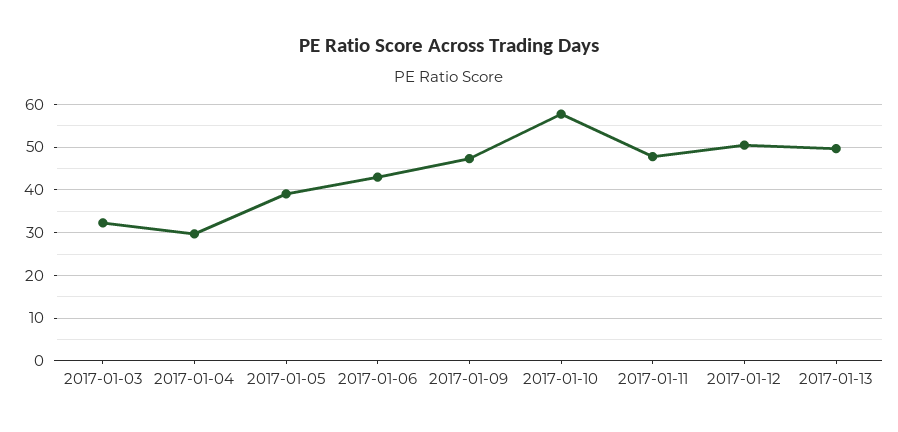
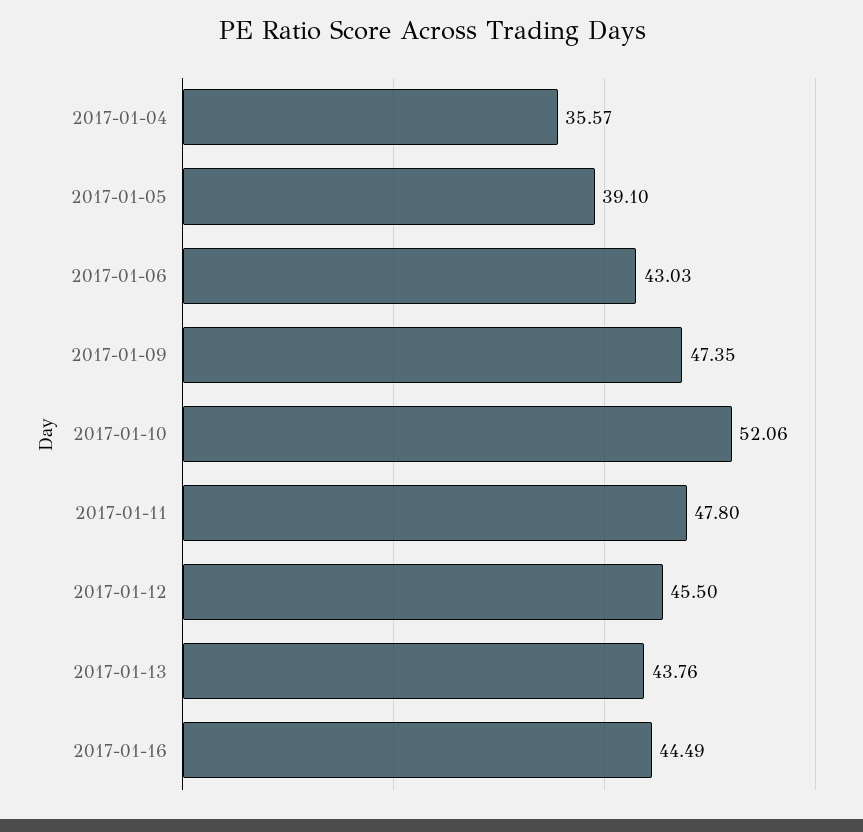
2017-01-03: 32 -> none
2017-01-04: 30 -> 35.57
2017-01-10: 58 -> 52.06
2017-01-12: 50 -> 45.5
2017-01-13: 50 -> 43.76
2017-01-16: none -> 44.49

